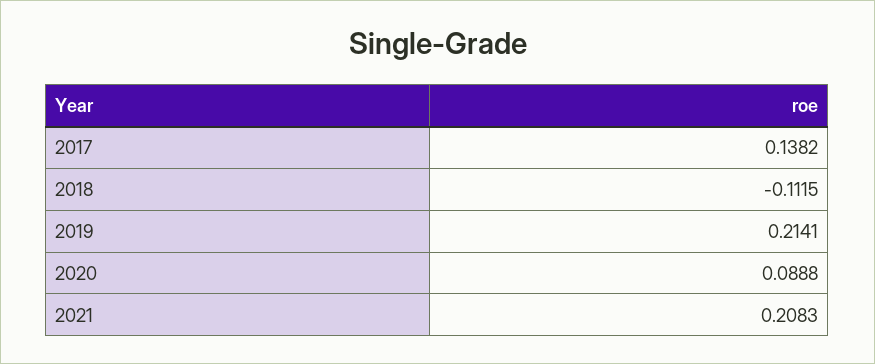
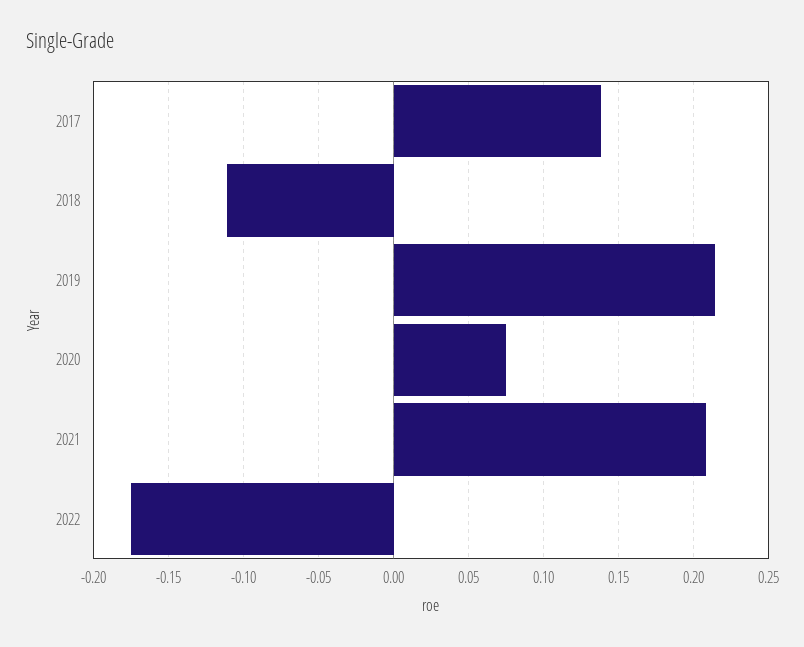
2020: 0.0888 -> 0.075
2022: none -> -0.175

